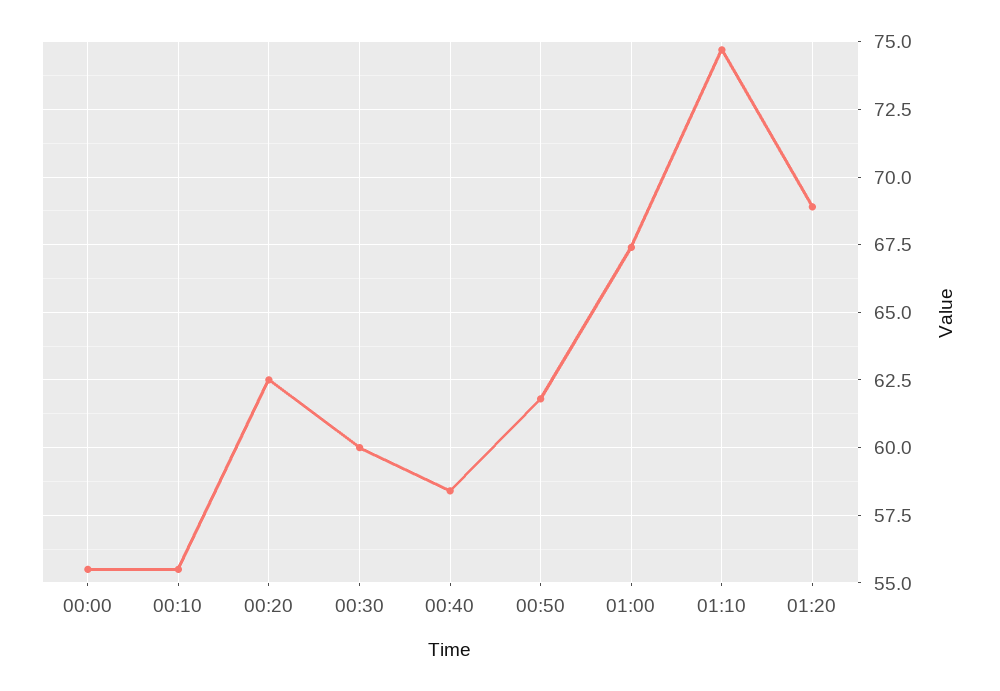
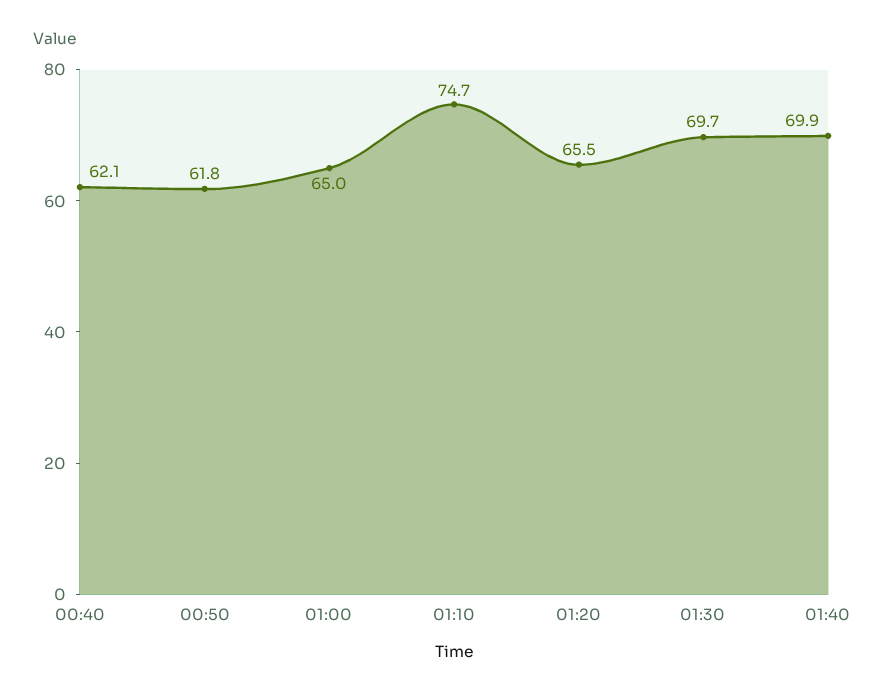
00:00: 55.5 -> none
00:10: 55.5 -> none
00:20: 62.5 -> none
00:30: 60 -> none
00:40: 58.5 -> 62.1
01:00: 67.5 -> 65
01:20: 69 -> 65.5
01:30: none -> 69.7
01:40: none -> 69.9

